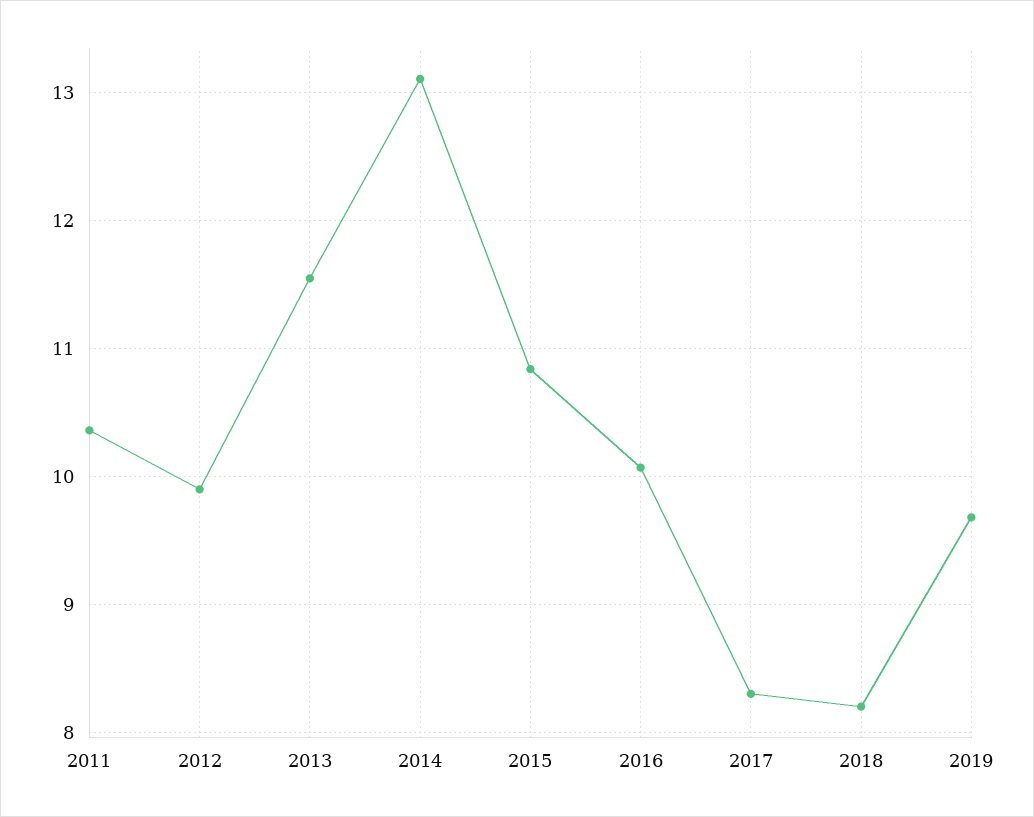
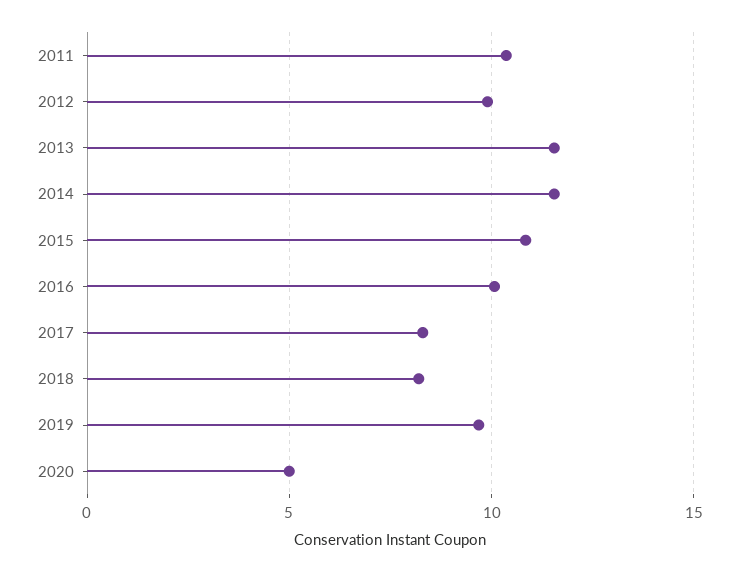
2014: 13.1 -> 11.5
2020: none -> 5

